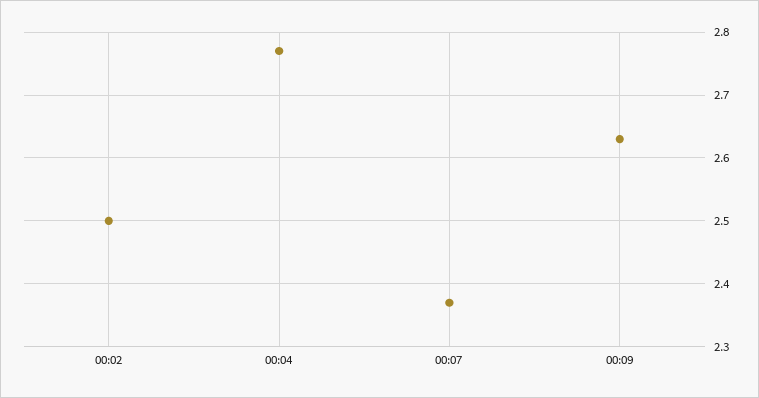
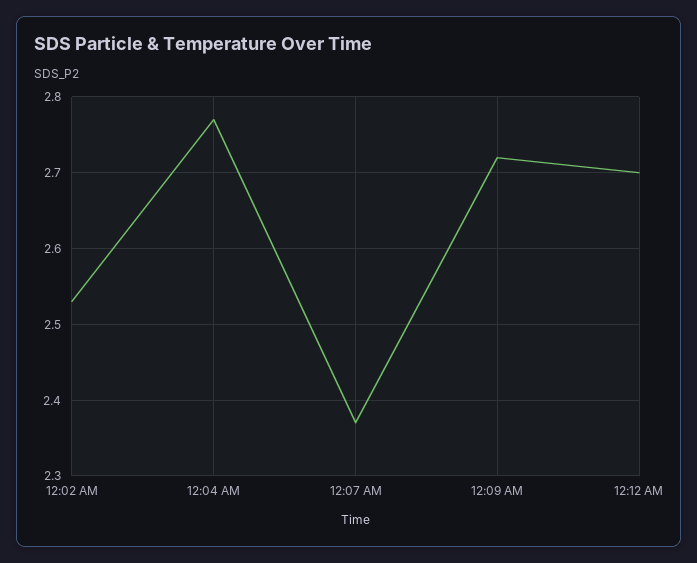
00:02: 2.5 -> 2.53
00:09: 2.63 -> 2.72
12:12 AM: none -> 2.7

